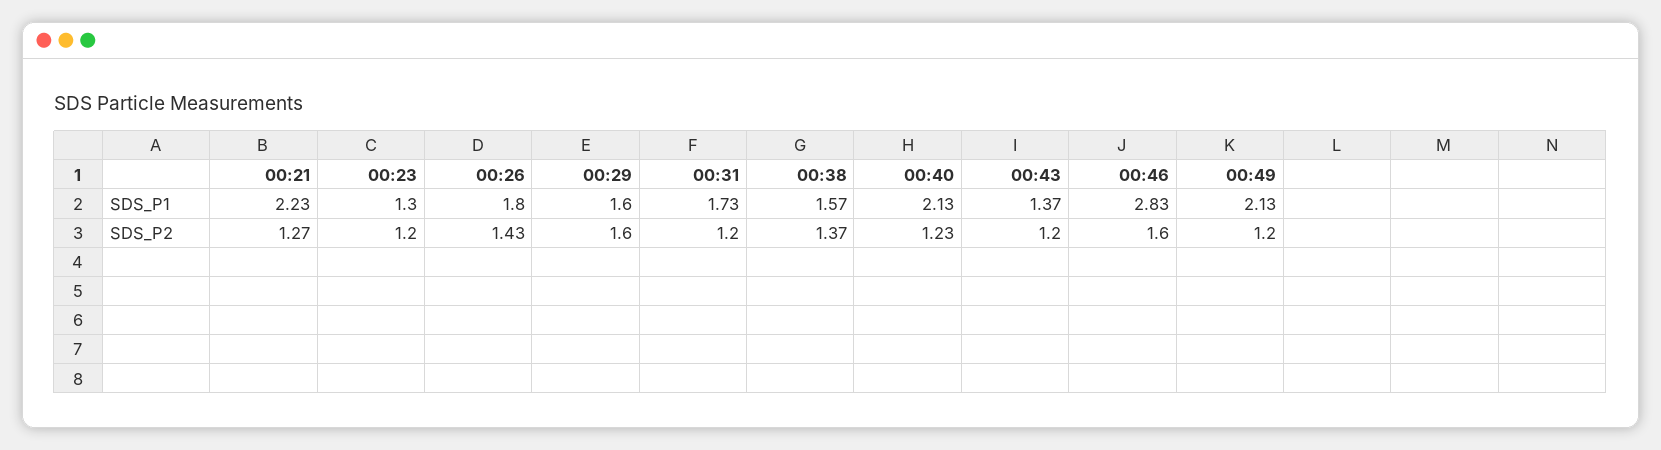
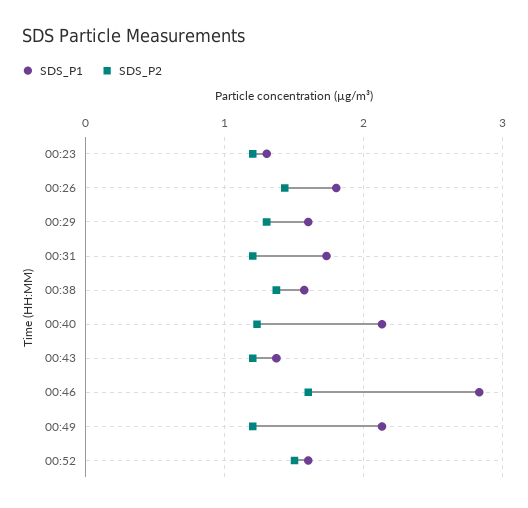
SDS_P1, 00:21: 2.23 -> none
SDS_P2, 00:21: 1.27 -> none
SDS_P2, 00:29: 1.6 -> 1.3
SDS_P1, 00:52: none -> 1.6
SDS_P2, 00:52: none -> 1.5

